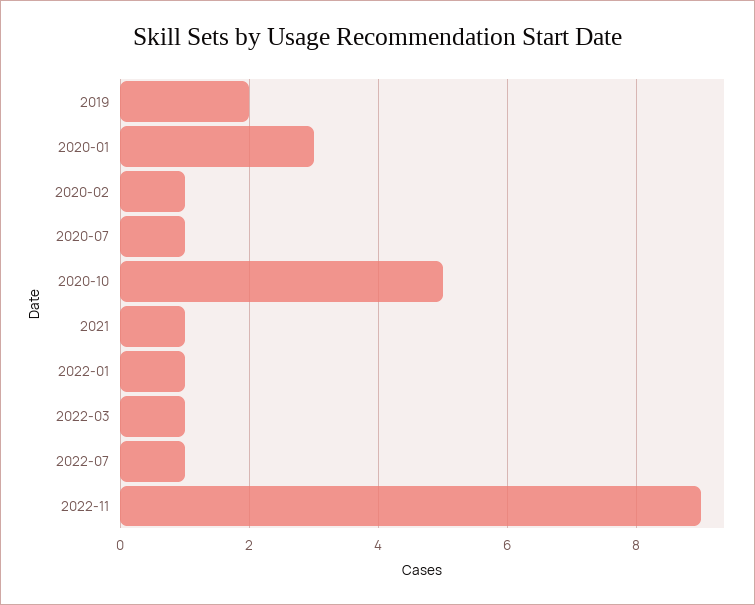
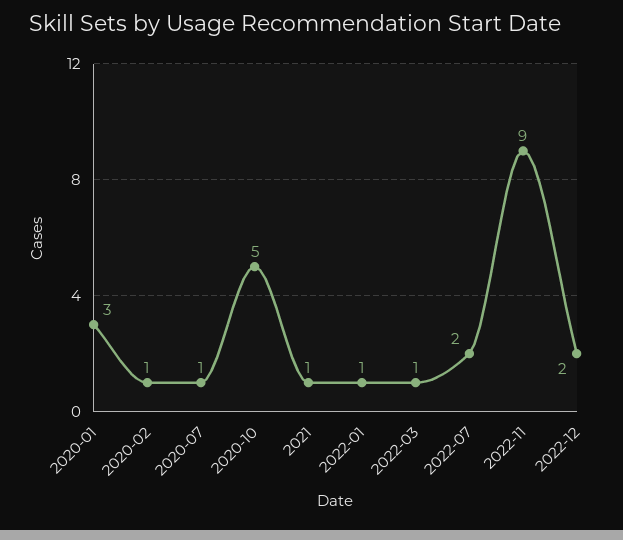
2019: 2 -> none
2022-07: 1 -> 2
2022-12: none -> 2

